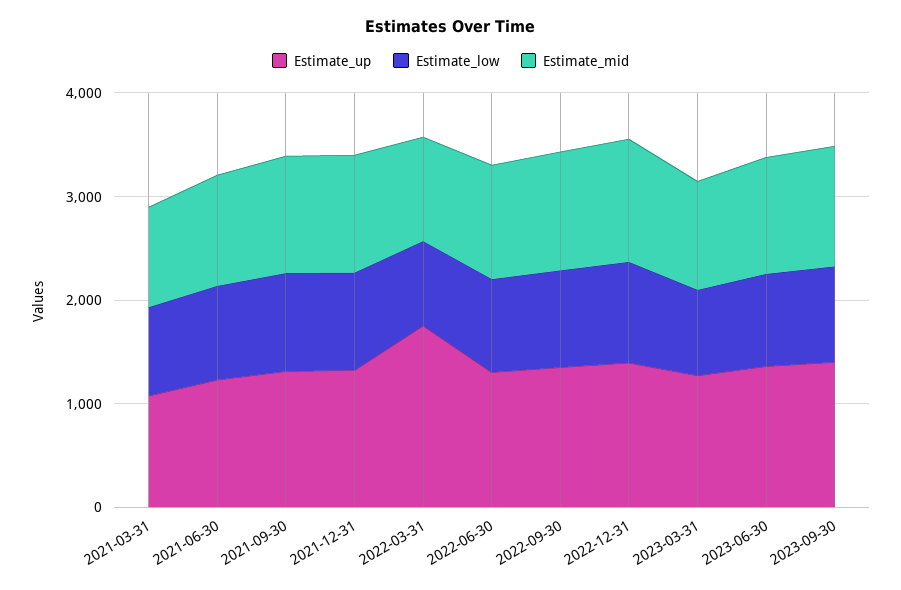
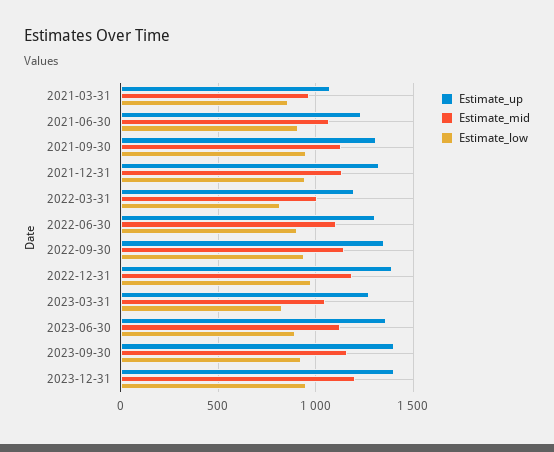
Estimate_up, 2022-03-31: 1800 -> 1200
Estimate_up, 2023-12-31: none -> 1400
Estimate_mid, 2023-12-31: none -> 1200
Estimate_low, 2023-12-31: none -> 950

